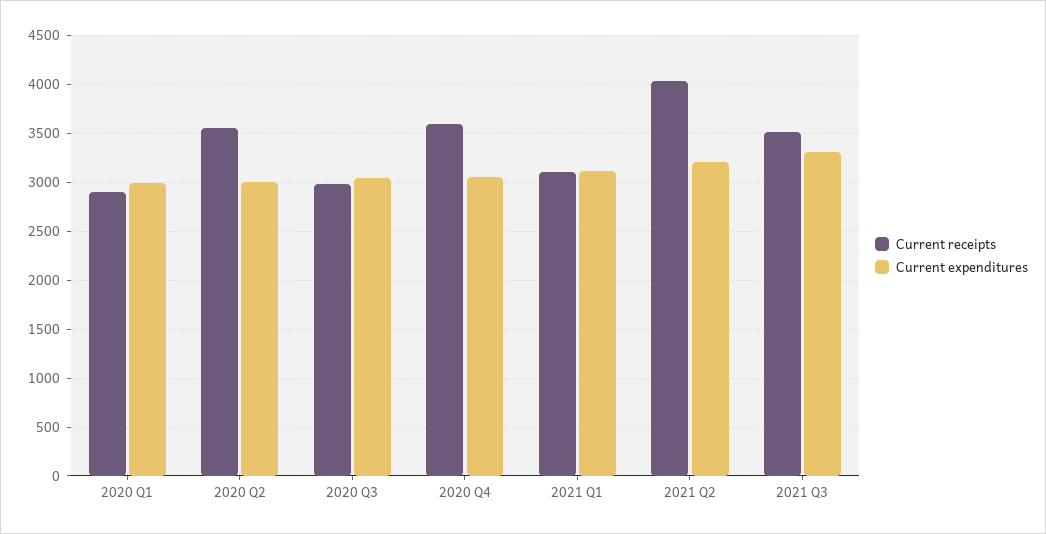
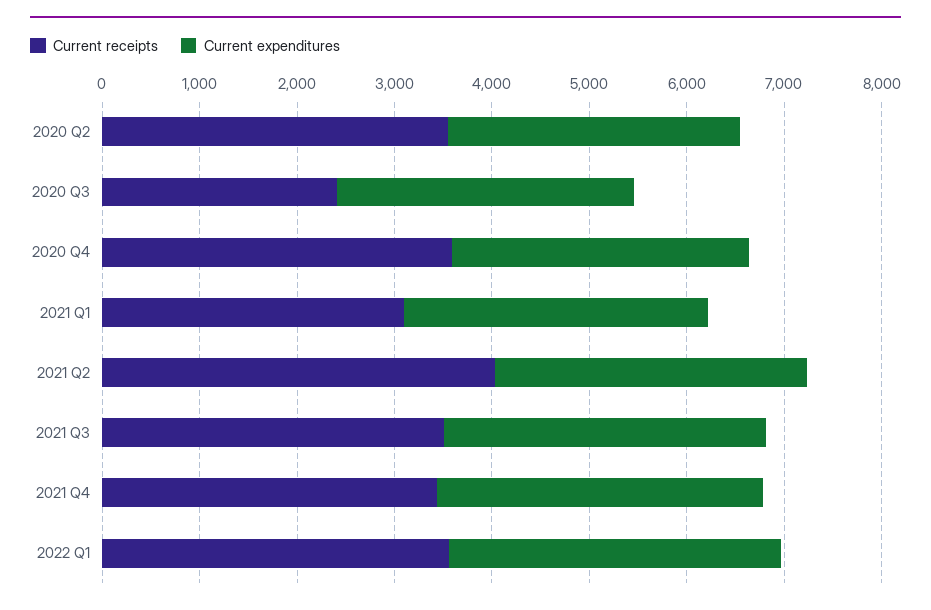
Current receipts, 2020 Q1: 2900 -> none
Current expenditures, 2020 Q1: 3000 -> none
Current receipts, 2020 Q3: 3000 -> 2400
Current receipts, 2021 Q4: none -> 3400
Current expenditures, 2021 Q4: none -> 3400
Current receipts, 2022 Q1: none -> 3600
Current expenditures, 2022 Q1: none -> 3400

